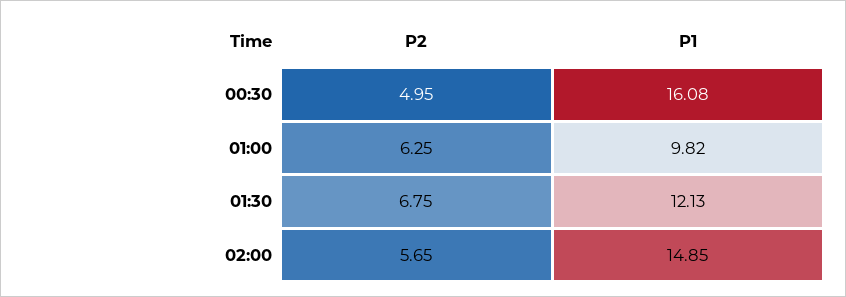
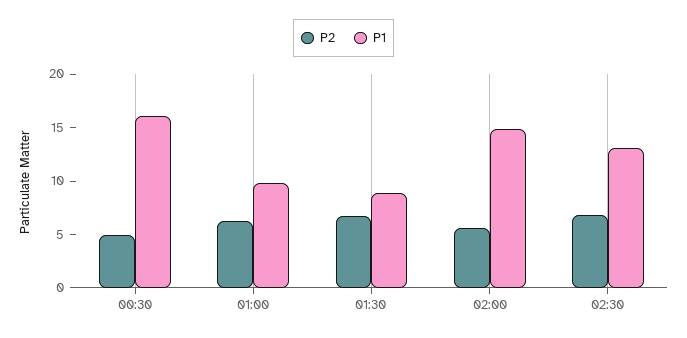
P1, 01:30: 12.13 -> 9
P2, 02:30: none -> 7
P1, 02:30: none -> 13

